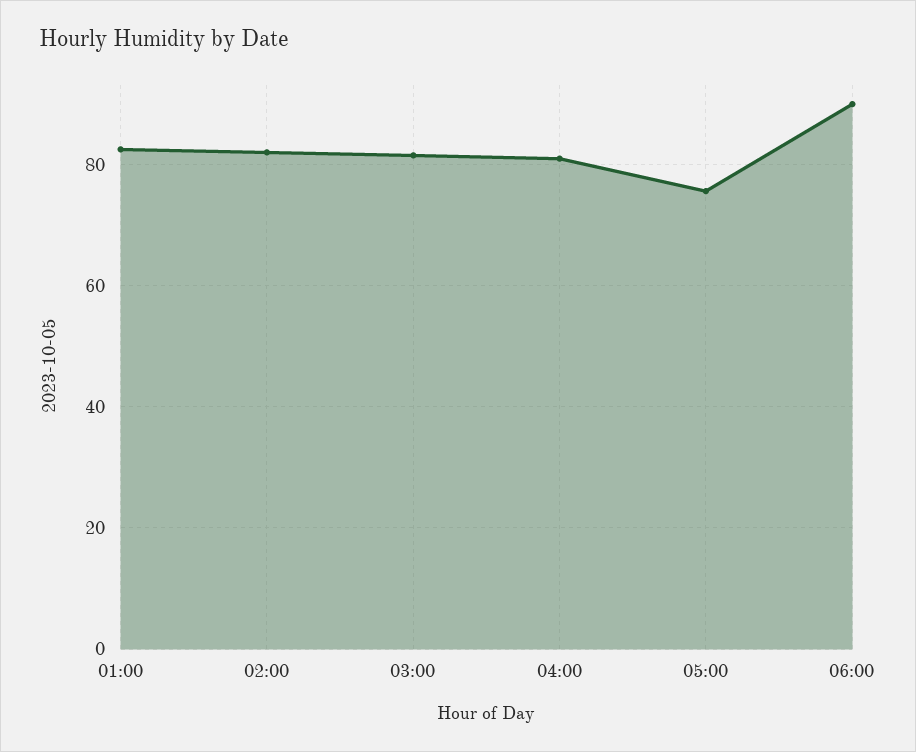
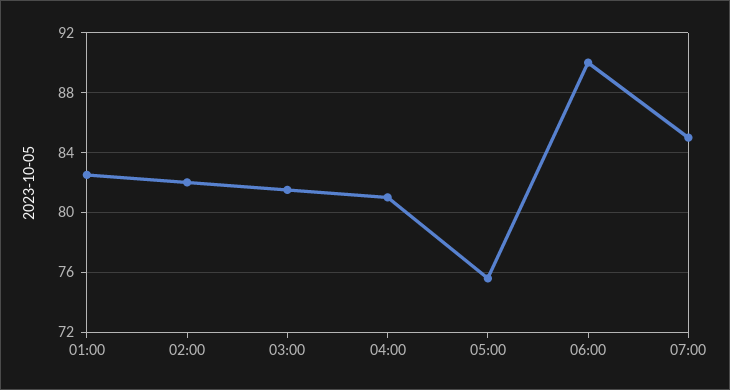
07:00: none -> 85

